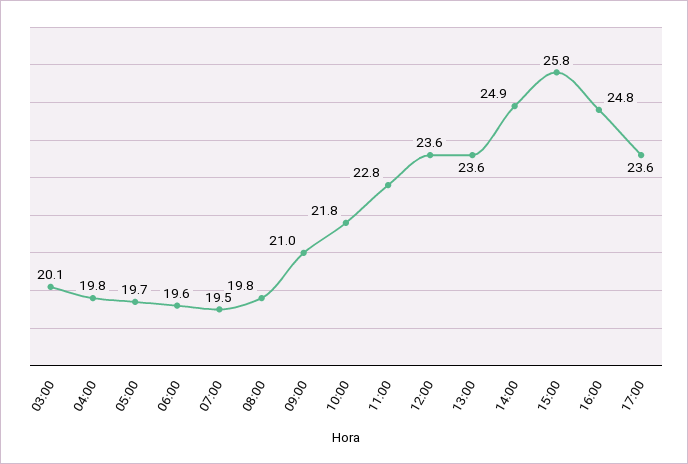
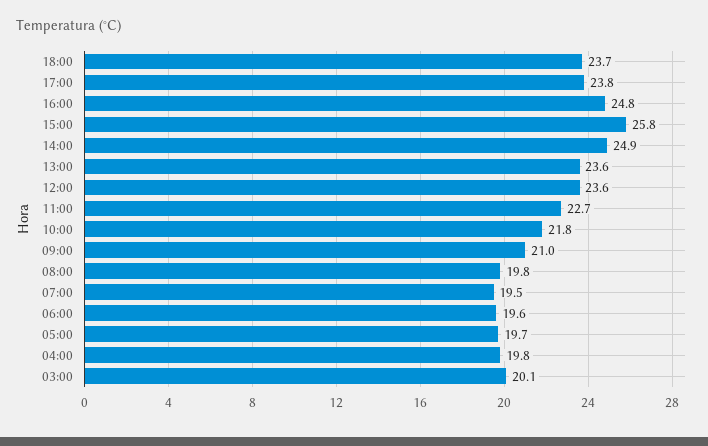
11:00: 22.8 -> 22.7
17:00: 23.6 -> 23.8
18:00: none -> 23.7

